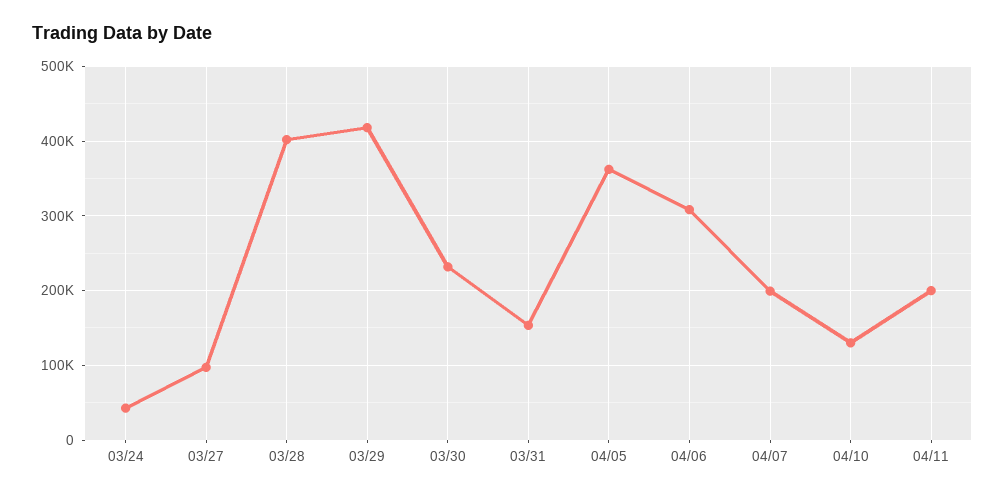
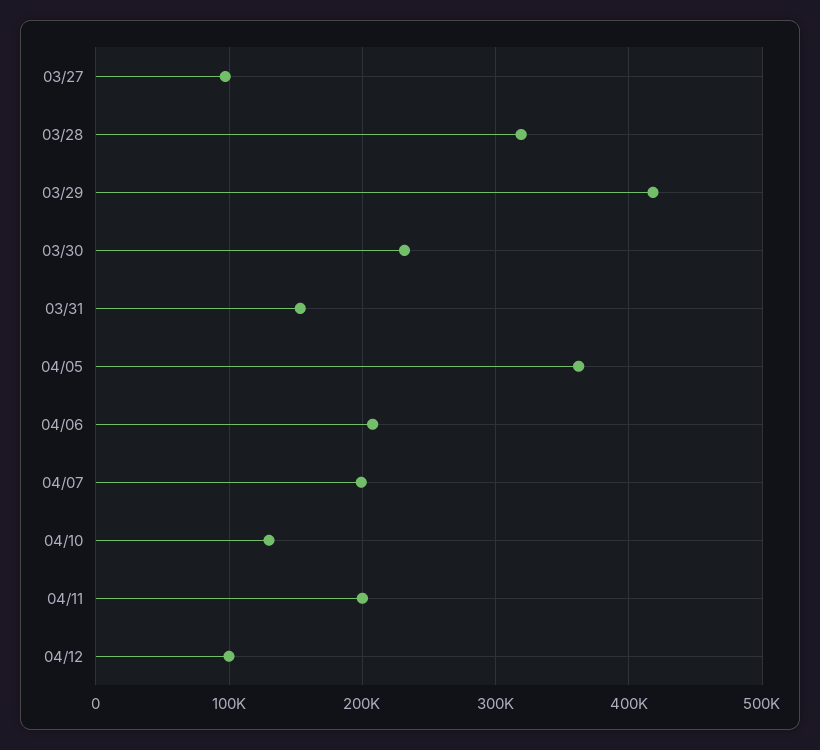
03/24: 40000 -> none
03/28: 400000 -> 320000
04/06: 310000 -> 210000
04/12: none -> 100000

